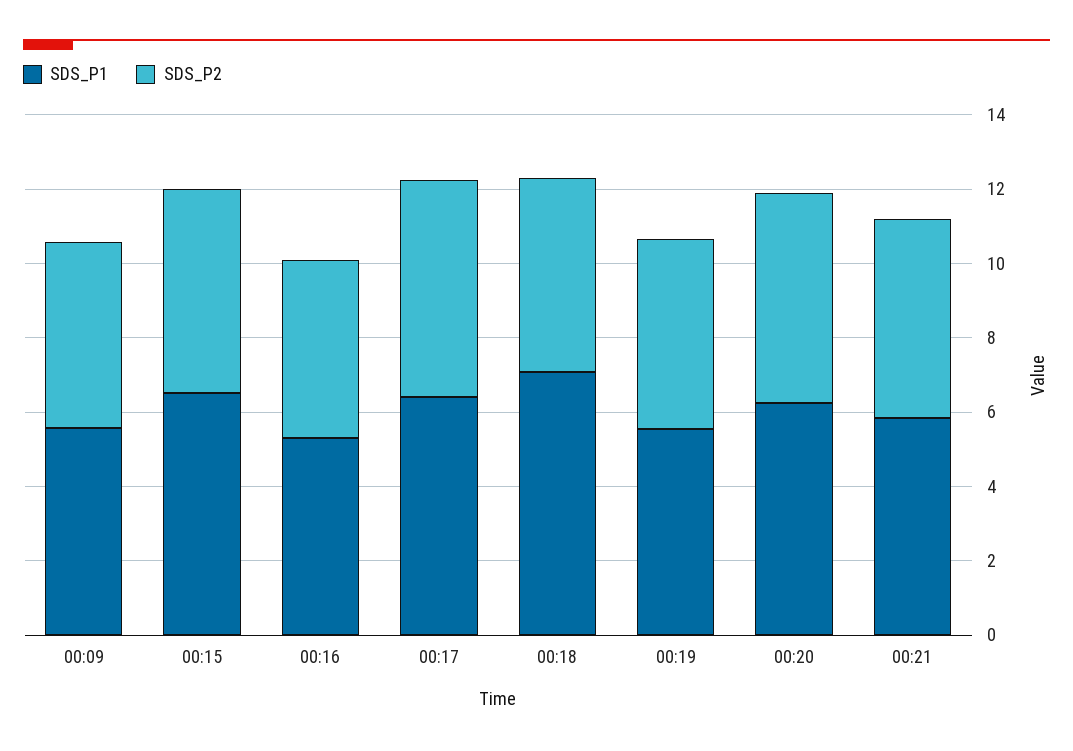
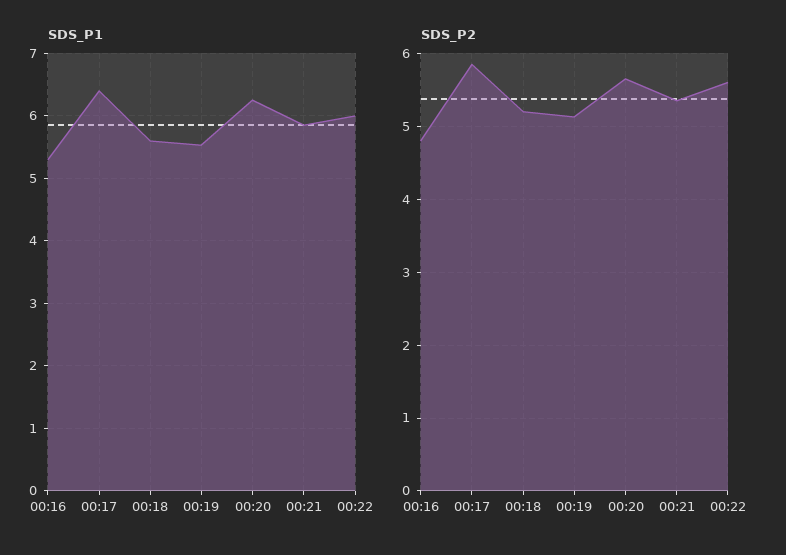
SDS_P1, 00:09: 5.5 -> none
SDS_P2, 00:09: 5 -> none
SDS_P1, 00:15: 6.5 -> none
SDS_P2, 00:15: 5.5 -> none
SDS_P1, 00:18: 7 -> 5.6
SDS_P1, 00:22: none -> 6
SDS_P2, 00:22: none -> 5.6

